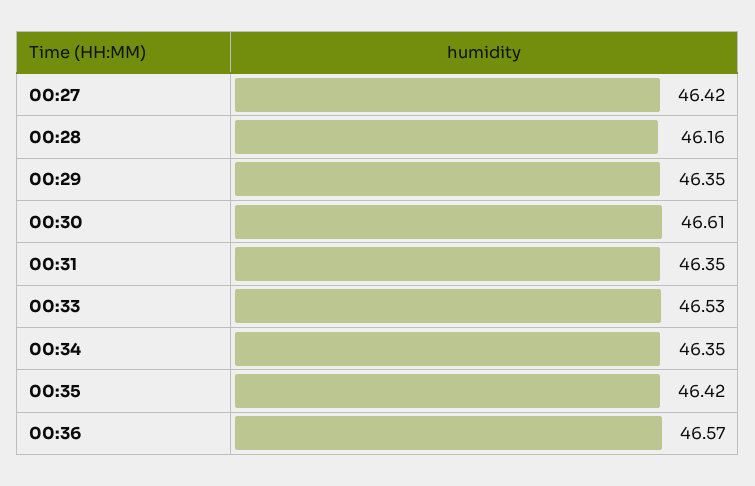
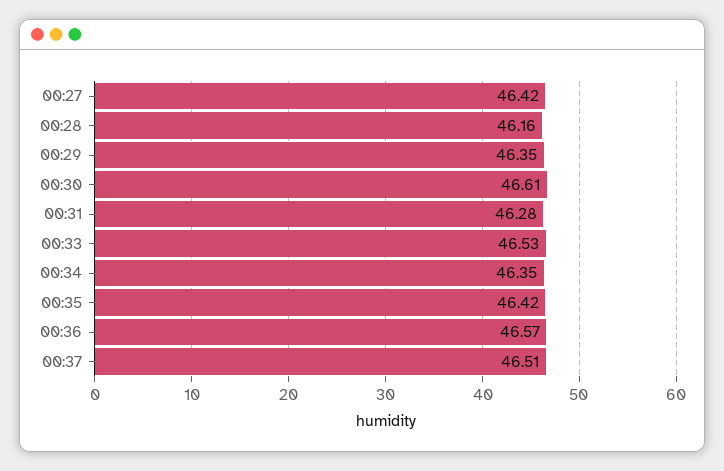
00:31: 46.35 -> 46.28
00:37: none -> 46.51

